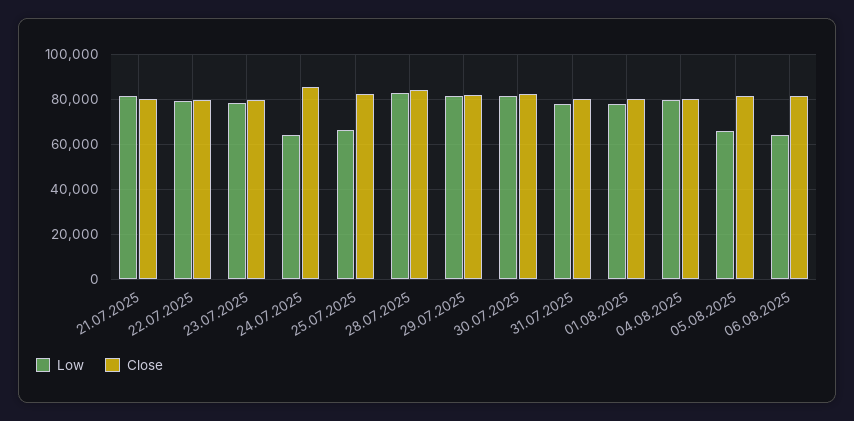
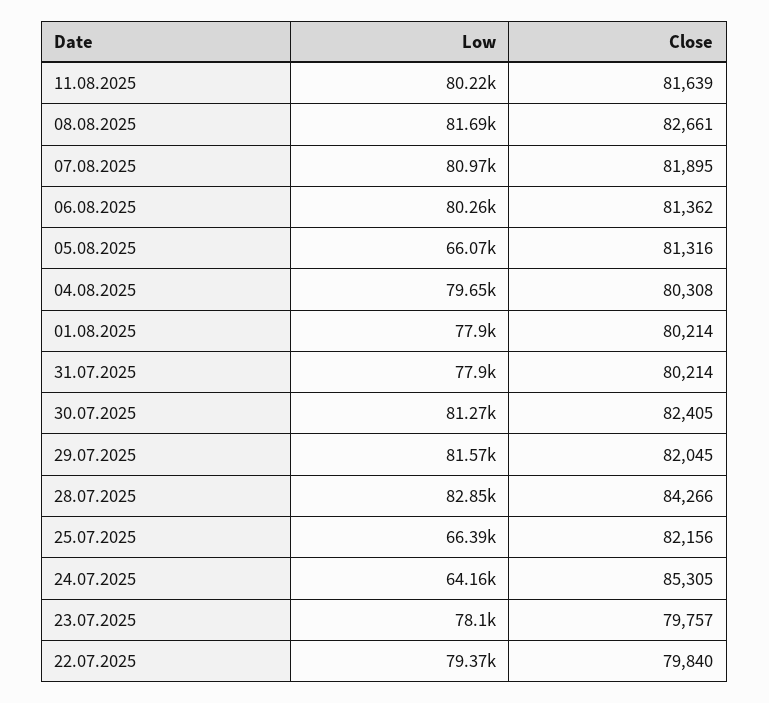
Low, 21.07.2025: 80000 -> none
Close, 21.07.2025: 80000 -> none
Low, 06.08.2025: 65000 -> 80260
Low, 11.08.2025: none -> 80220
Close, 11.08.2025: none -> 81639
Low, 08.08.2025: none -> 81690
Close, 08.08.2025: none -> 82661
Low, 07.08.2025: none -> 80970
Close, 07.08.2025: none -> 81895

